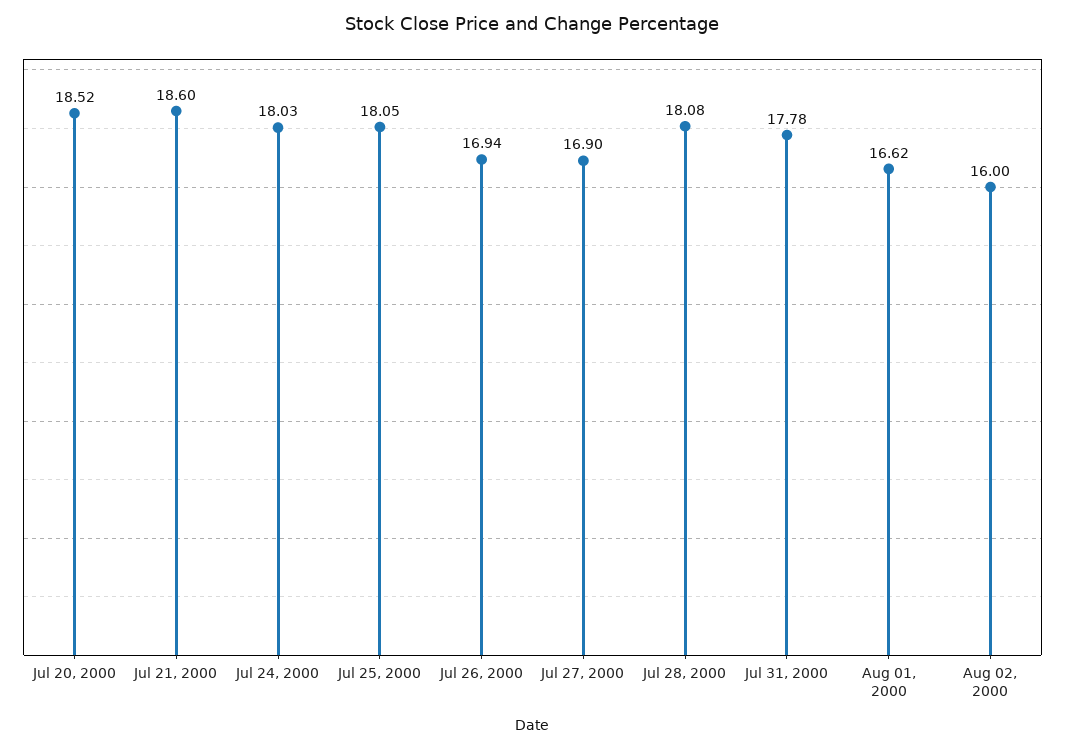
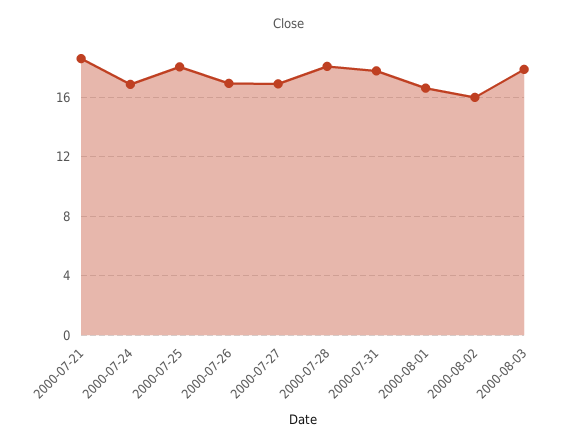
Jul 20, 2000: 18.52 -> none
Jul 24, 2000: 18.03 -> 17
2000-08-03: none -> 18

